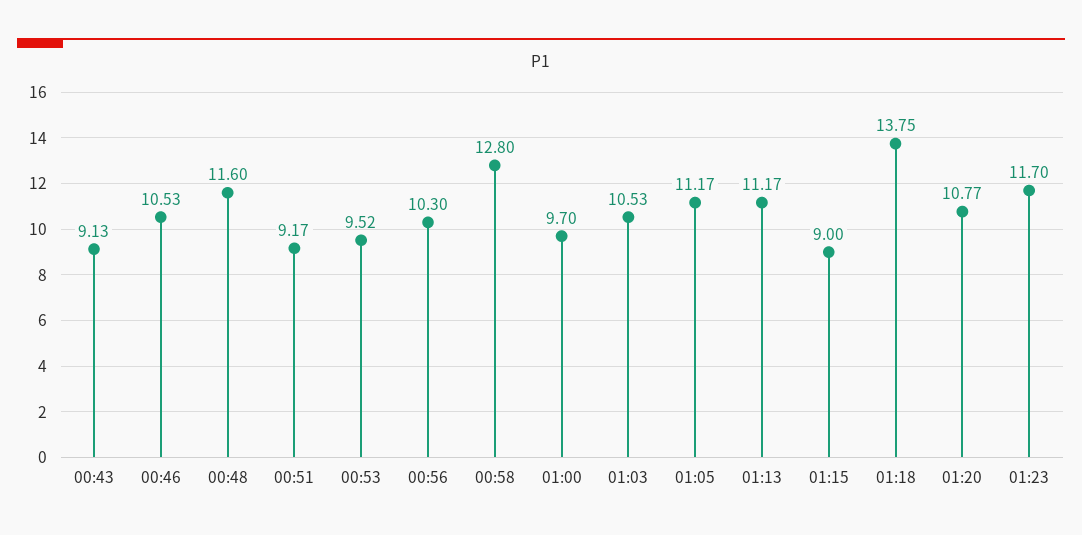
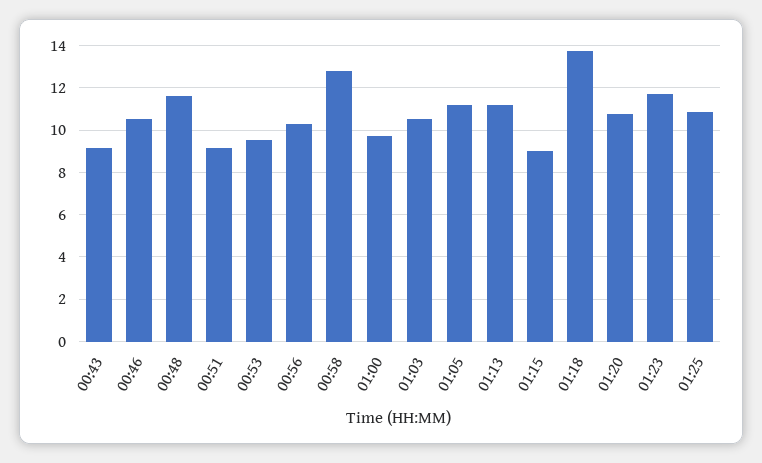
01:25: none -> 11

